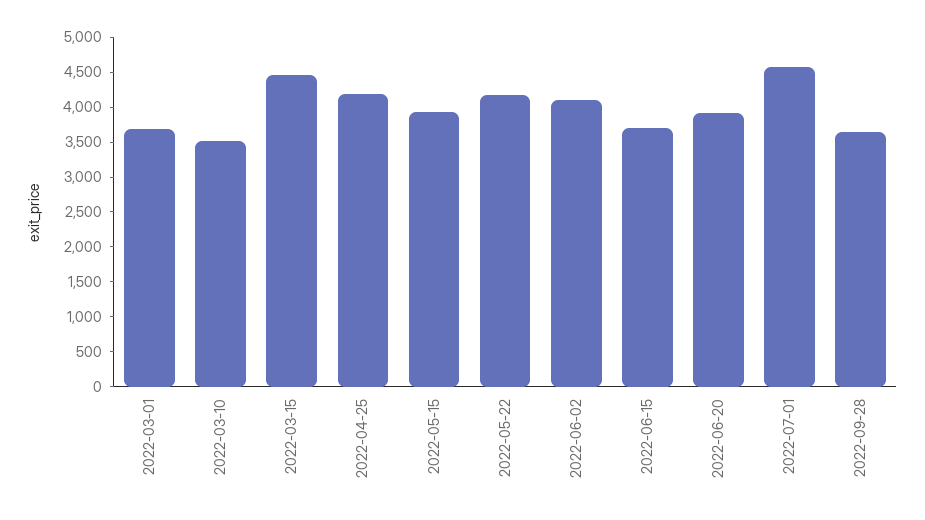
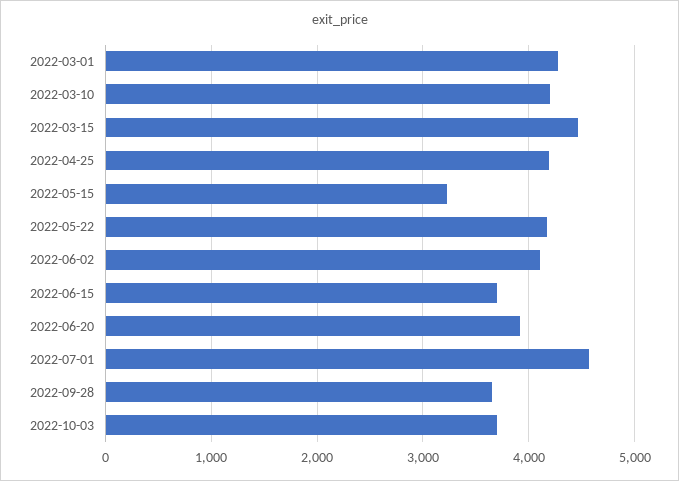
2022-03-01: 3750 -> 4300
2022-03-10: 3500 -> 4200
2022-05-15: 4000 -> 3200
2022-10-03: none -> 3700

